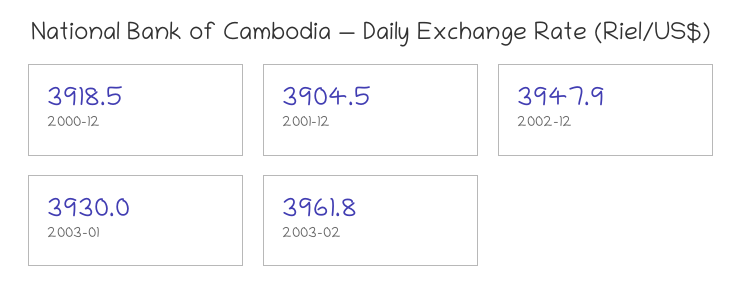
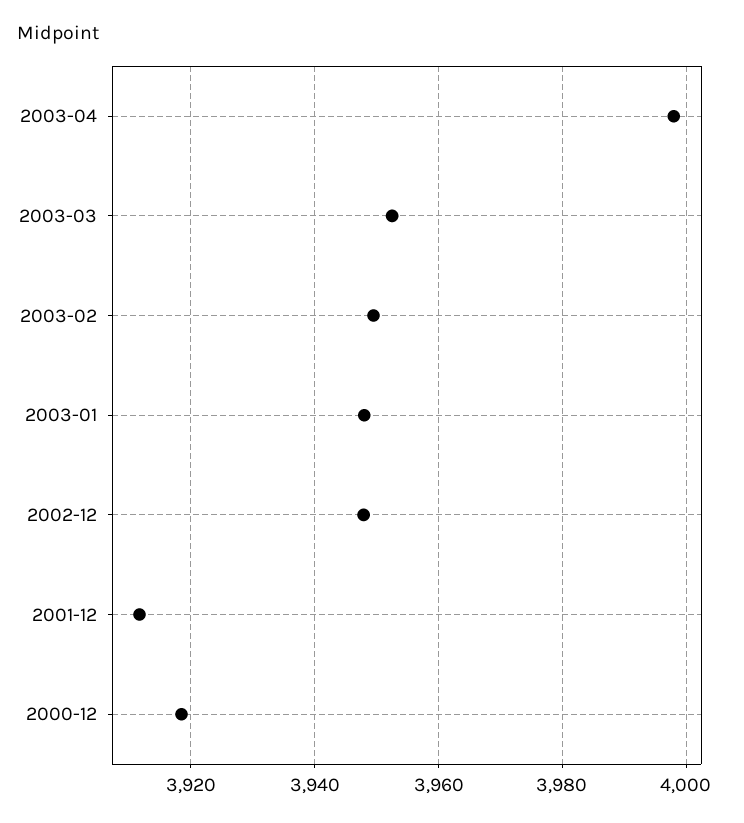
2001-12: 3904.5 -> 3912
2003-01: 3930 -> 3948
2003-02: 3961.8 -> 3950
2003-04: none -> 3998
2003-03: none -> 3952

